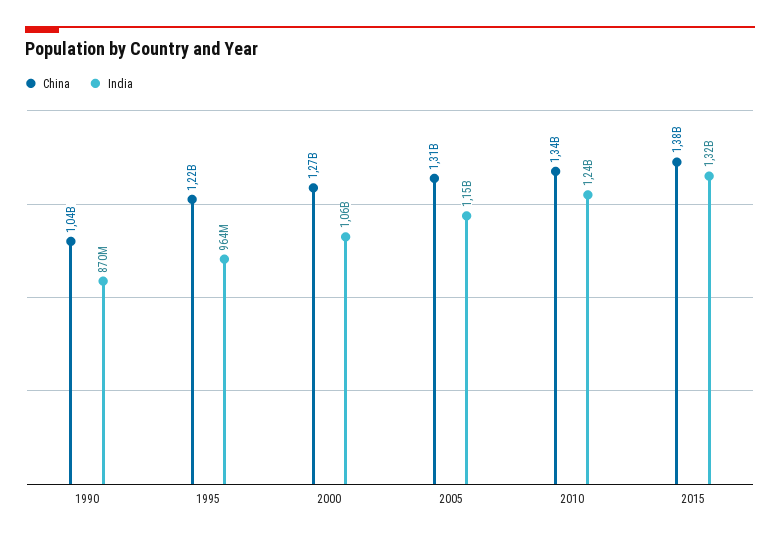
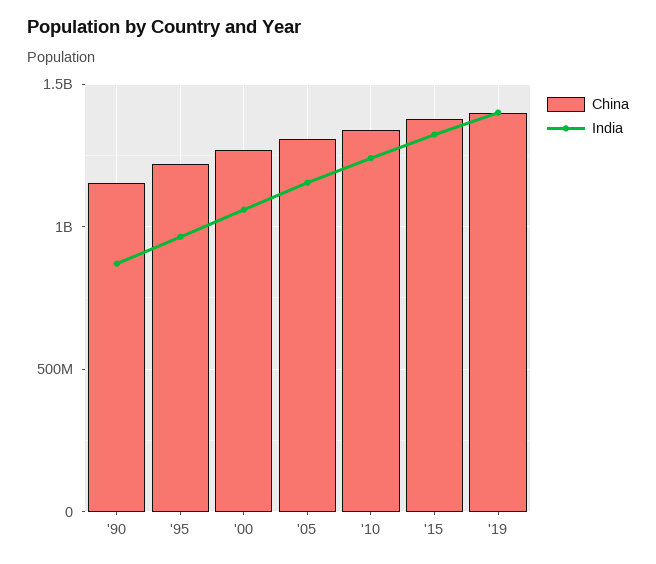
China, 1990: 1040000000 -> 1150000000
China, '19: none -> 1400000000
India, '19: none -> 1400000000

